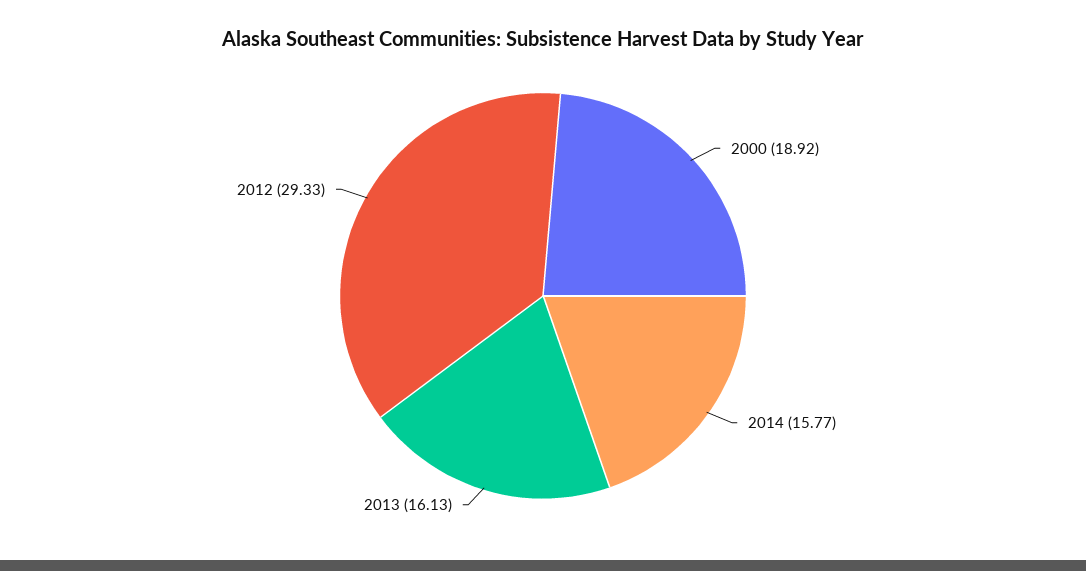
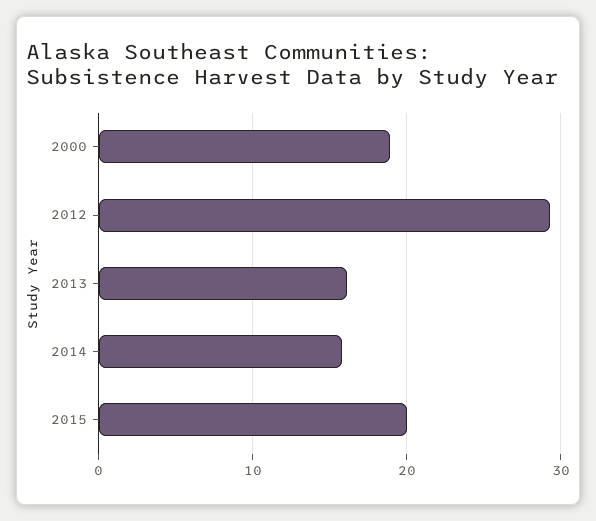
2015: none -> 20

